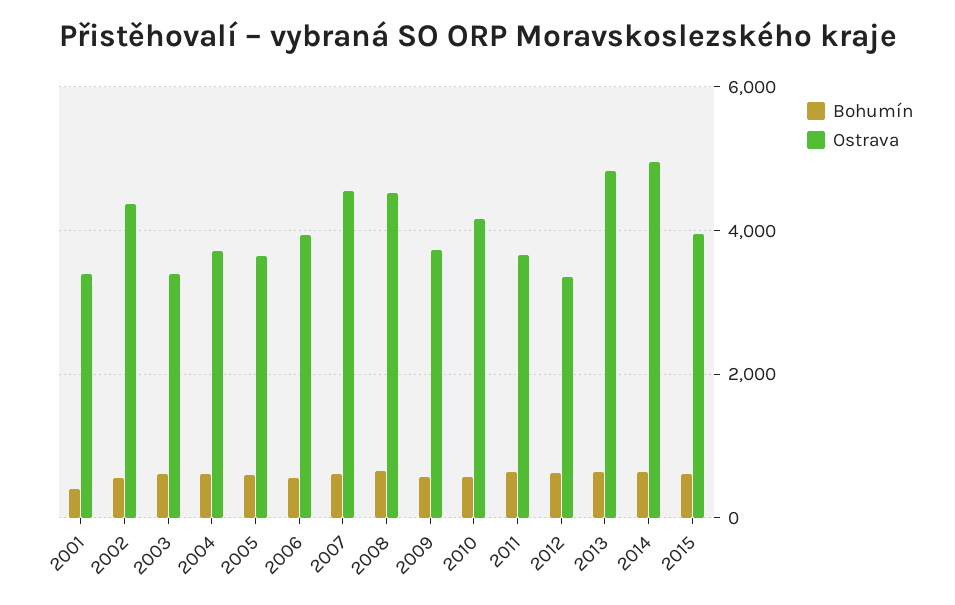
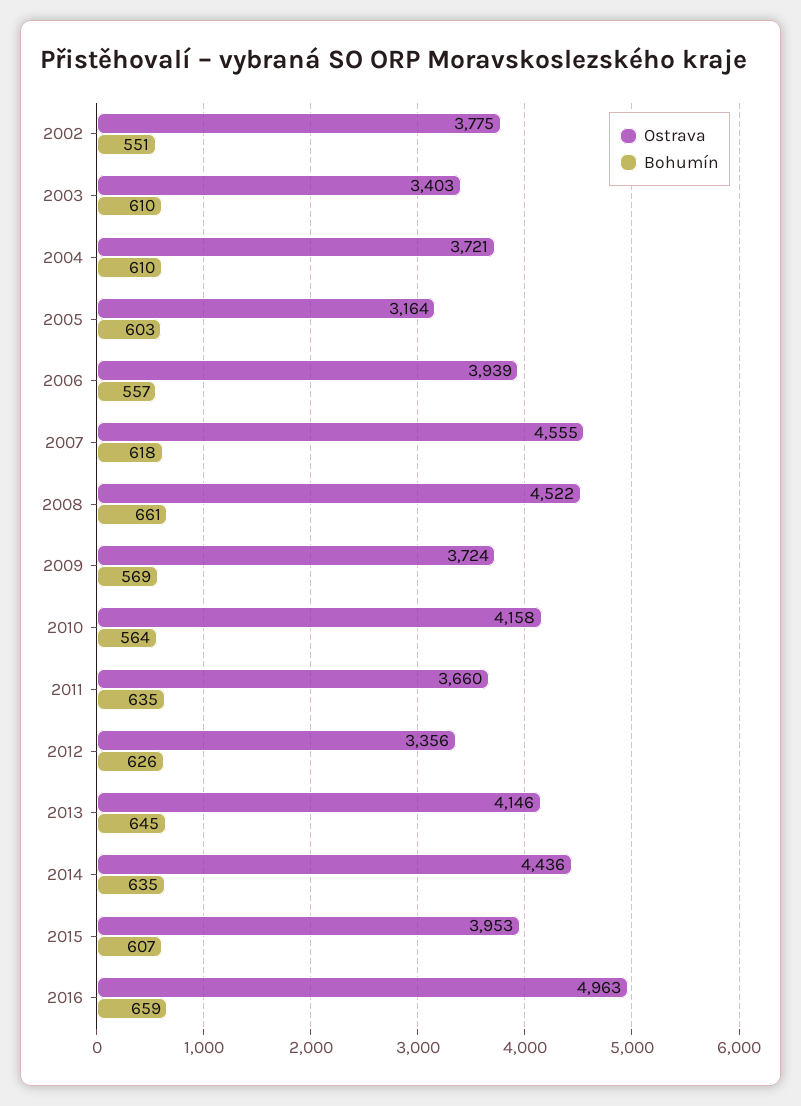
Bohumín, 2001: 400 -> none
Ostrava, 2001: 3400 -> none
Ostrava, 2002: 4400 -> 3775
Ostrava, 2005: 3600 -> 3164
Ostrava, 2013: 4800 -> 4146
Ostrava, 2014: 5000 -> 4436
Ostrava, 2016: none -> 4963
Bohumín, 2016: none -> 659

